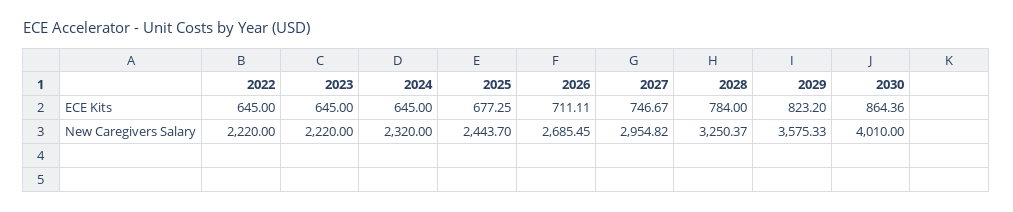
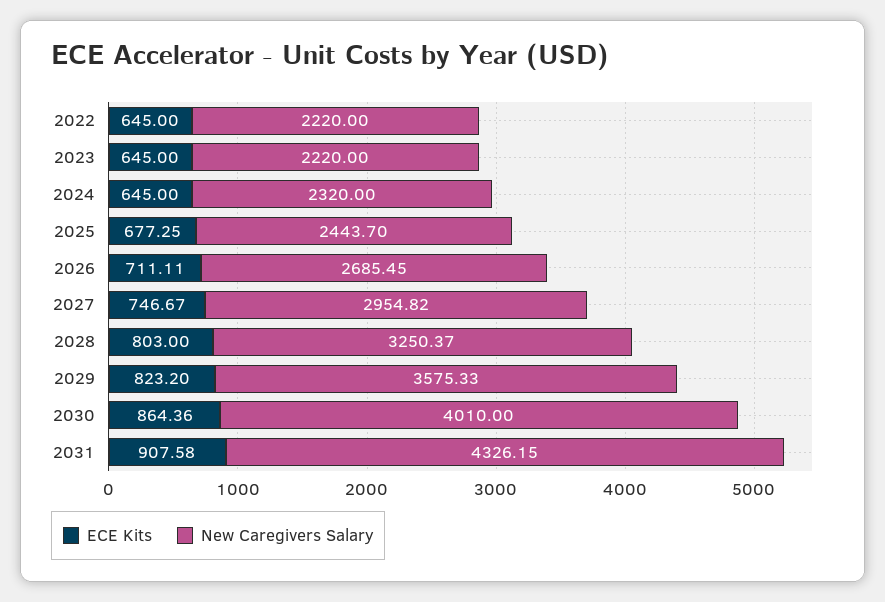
ECE Kits, 2028: 784 -> 803
ECE Kits, 2031: none -> 907.58
New Caregivers Salary, 2031: none -> 4326.15

